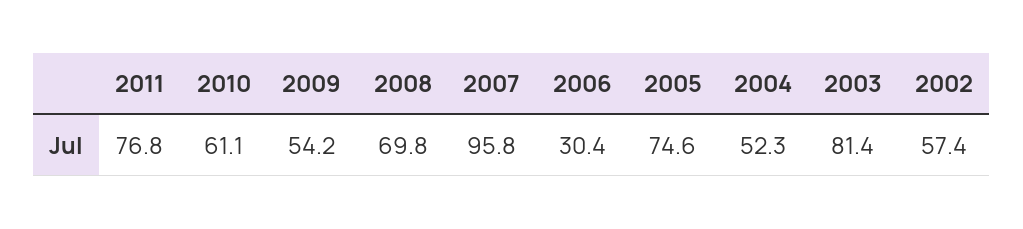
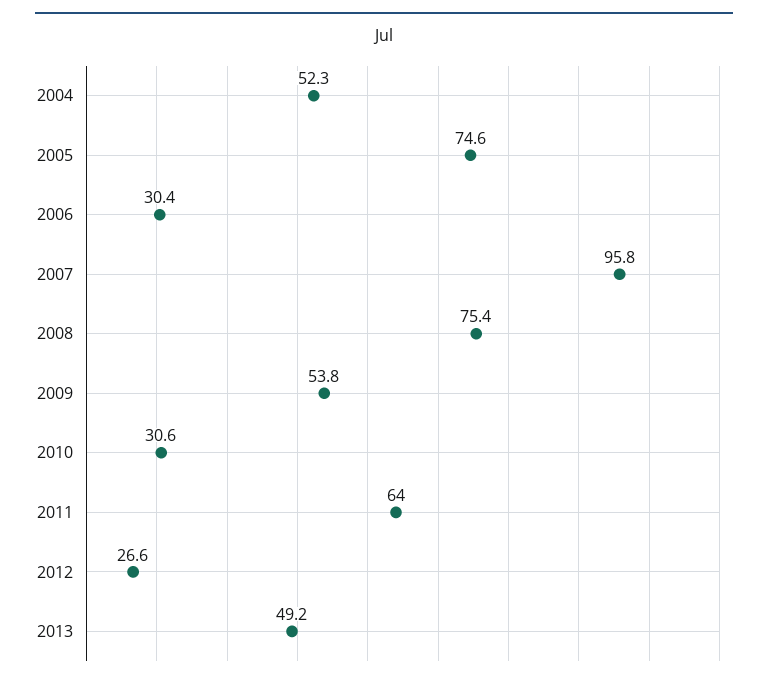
2011: 76.8 -> 64
2010: 61.1 -> 30.6
2009: 54.2 -> 53.8
2008: 69.8 -> 75.4
2003: 81.4 -> none
2002: 57.4 -> none
2012: none -> 26.6
2013: none -> 49.2

